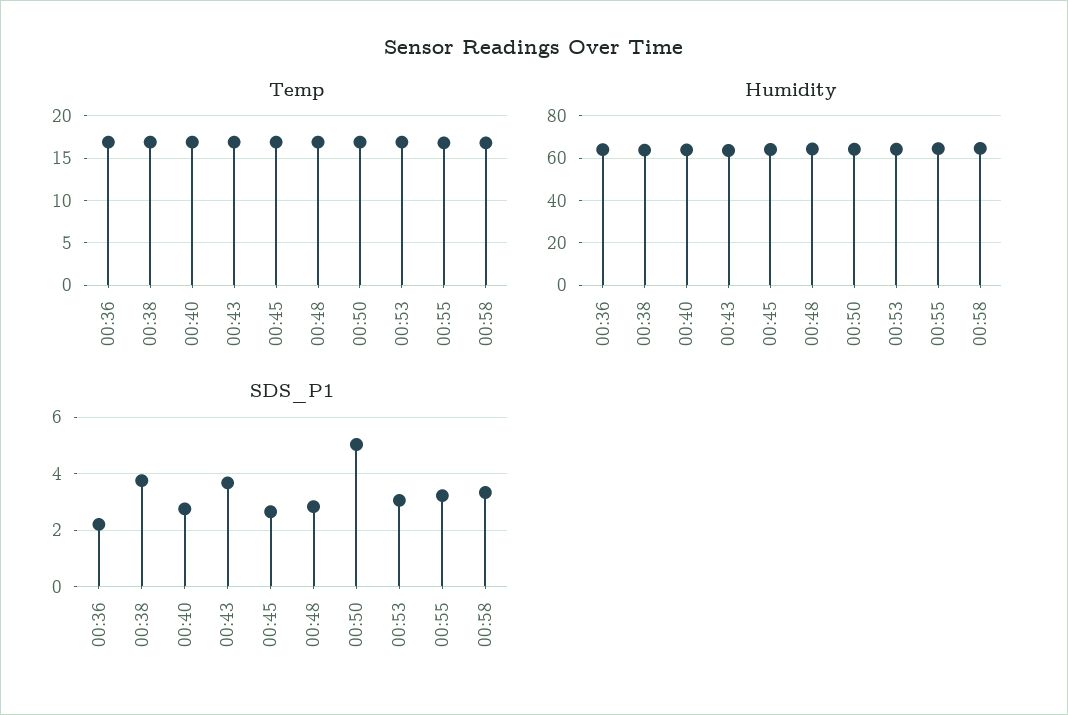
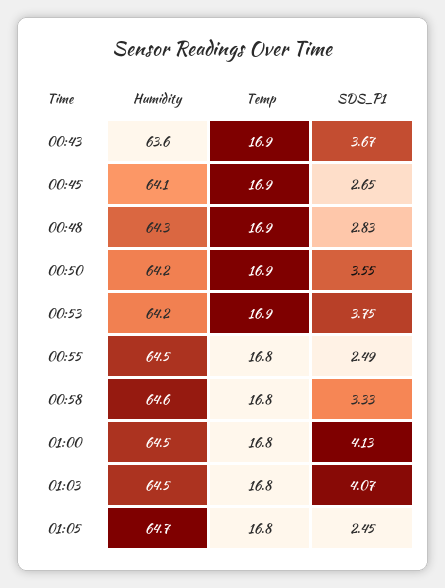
Temp, 00:36: 17 -> none
Temp, 00:38: 17 -> none
Temp, 00:40: 17 -> none
Humidity, 00:36: 65 -> none
Humidity, 00:38: 65 -> none
Humidity, 00:40: 65 -> none
SDS_P1, 00:36: 2.25 -> none
SDS_P1, 00:38: 3.75 -> none
SDS_P1, 00:40: 2.75 -> none
SDS_P1, 00:50: 5 -> 3.55
SDS_P1, 00:53: 3 -> 3.75
SDS_P1, 00:55: 3.25 -> 2.49
Humidity, 01:00: none -> 64.5
Temp, 01:00: none -> 16.8
SDS_P1, 01:00: none -> 4.13
Humidity, 01:03: none -> 64.5
Temp, 01:03: none -> 16.8
SDS_P1, 01:03: none -> 4.07
Humidity, 01:05: none -> 64.7
Temp, 01:05: none -> 16.8
SDS_P1, 01:05: none -> 2.45

